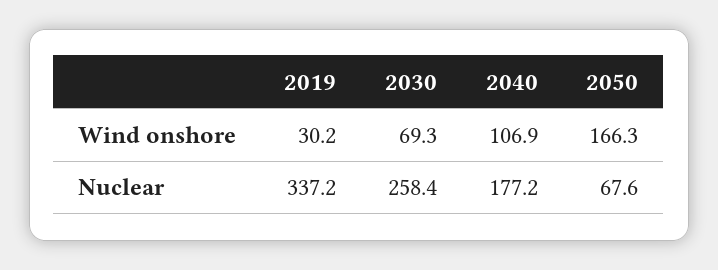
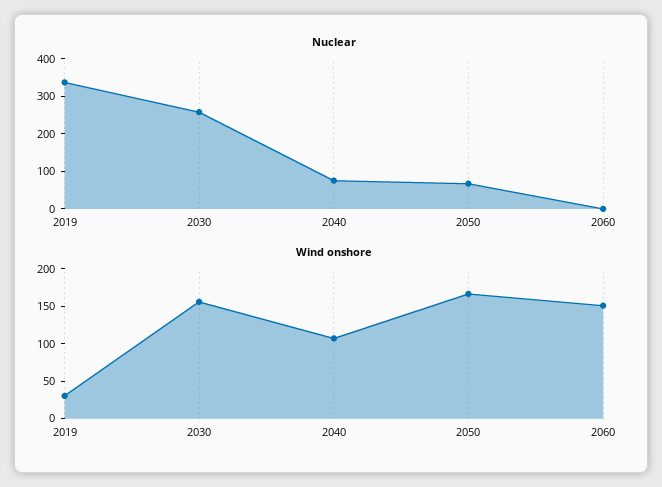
Wind onshore, 2030: 69.3 -> 150
Nuclear, 2040: 177.2 -> 75
Nuclear, 2060: none -> 0
Wind onshore, 2060: none -> 150

